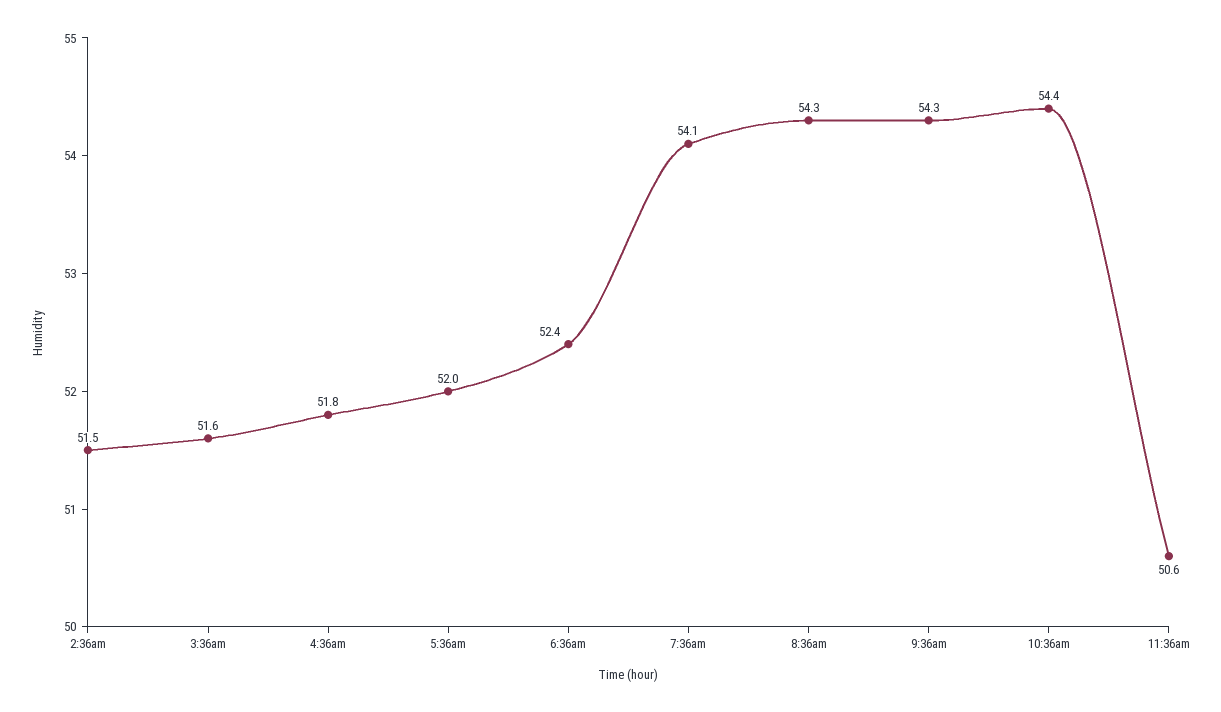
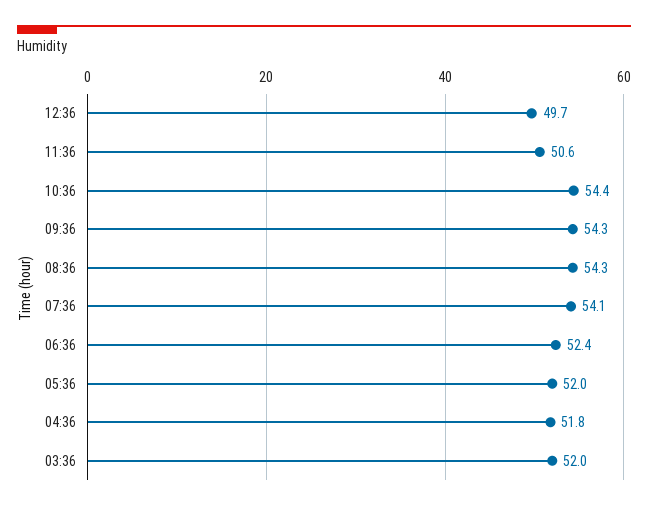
2:36am: 51.5 -> none
3:36am: 51.6 -> 52
12:36: none -> 49.7

